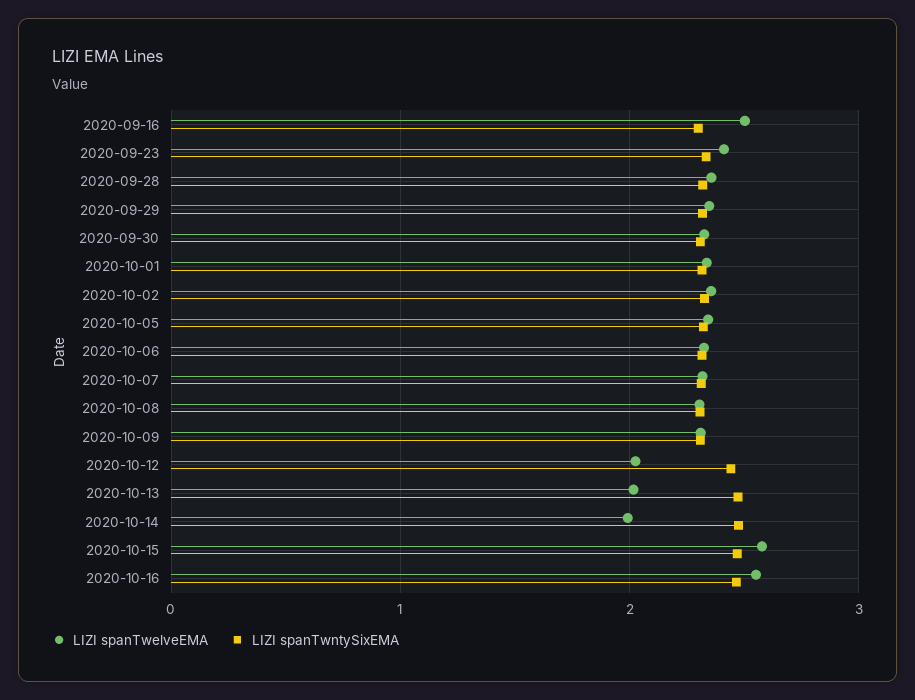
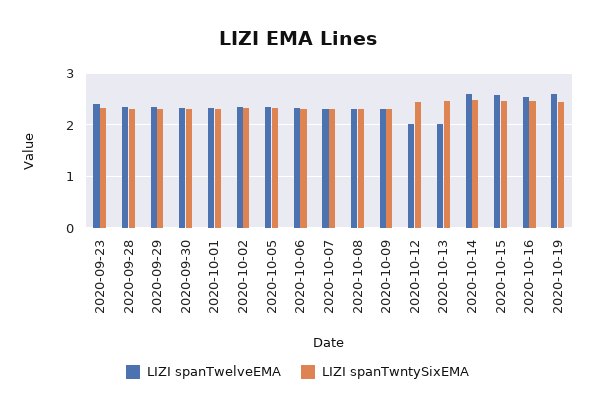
LIZI spanTwelveEMA, 2020-09-16: 2.5 -> none
LIZI spanTwntySixEMA, 2020-09-16: 2.3 -> none
LIZI spanTwelveEMA, 2020-10-14: 2 -> 2.6
LIZI spanTwelveEMA, 2020-10-19: none -> 2.6
LIZI spanTwntySixEMA, 2020-10-19: none -> 2.4

